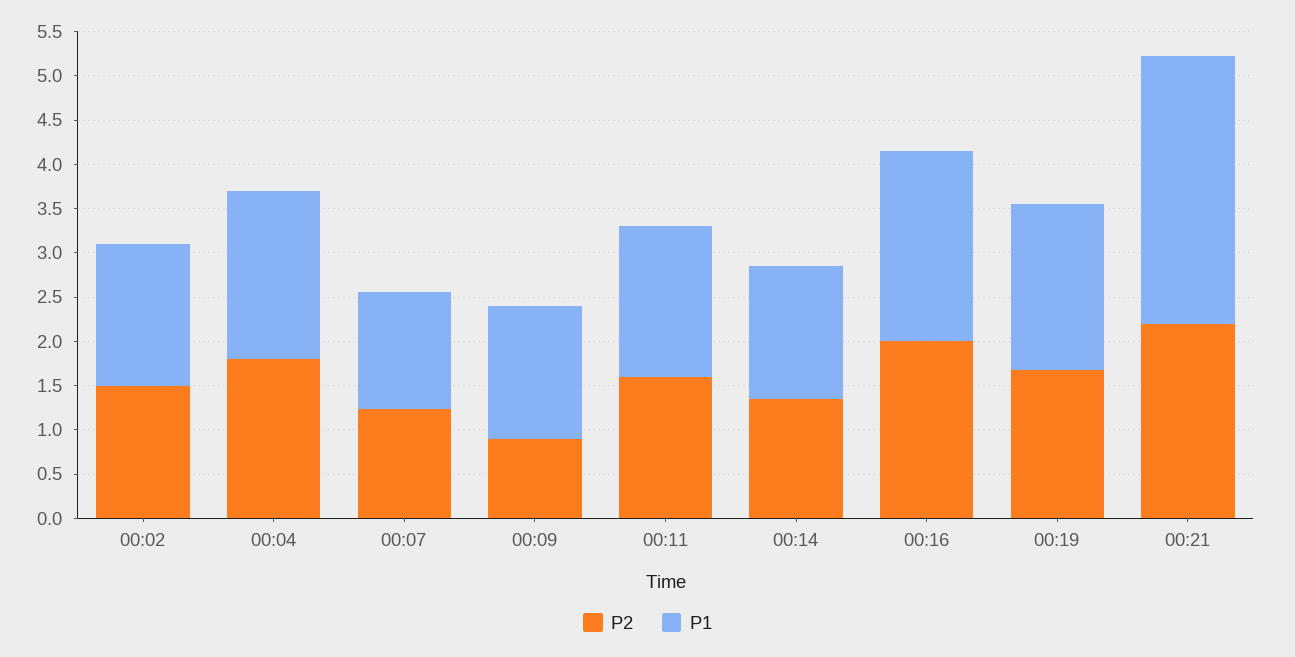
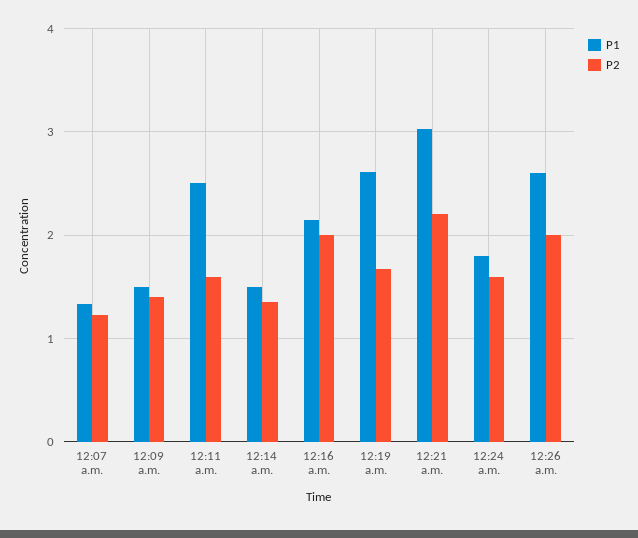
P2, 00:02: 1.5 -> none
P1, 00:02: 1.6 -> none
P2, 00:04: 1.8 -> none
P1, 00:04: 1.9 -> none
P2, 00:09: 0.9 -> 1.4
P1, 00:11: 1.7 -> 2.5
P1, 00:19: 1.9 -> 2.6
P1, 12:24 a.m.: none -> 1.8
P2, 12:24 a.m.: none -> 1.6
P1, 12:26 a.m.: none -> 2.6
P2, 12:26 a.m.: none -> 2

